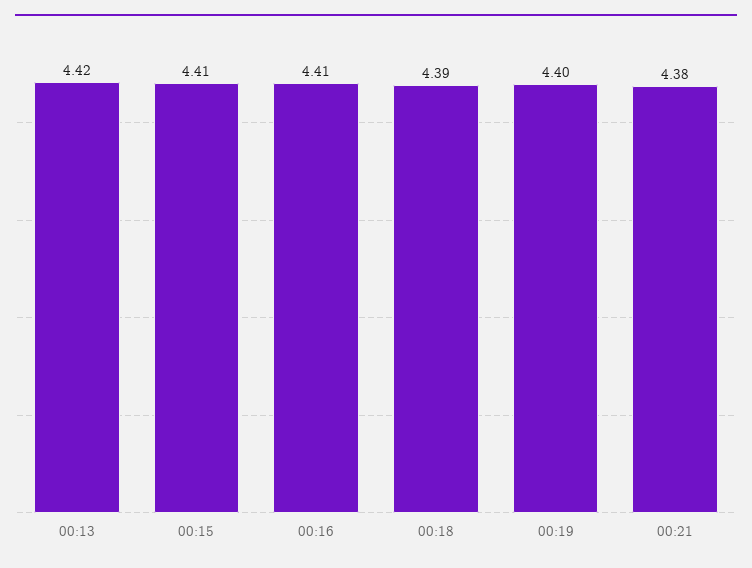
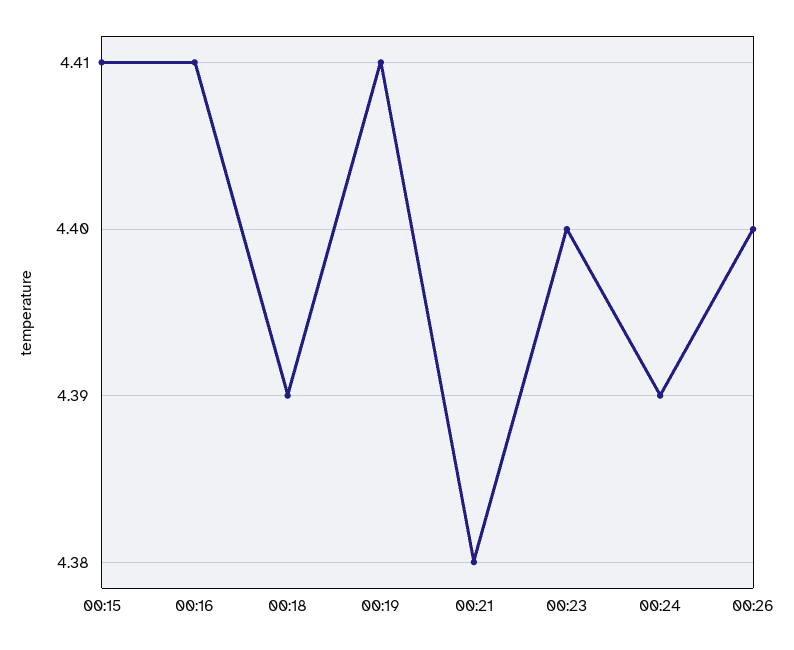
00:13: 4.42 -> none
00:19: 4.4 -> 4.41
00:23: none -> 4.4
00:24: none -> 4.39
00:26: none -> 4.4

